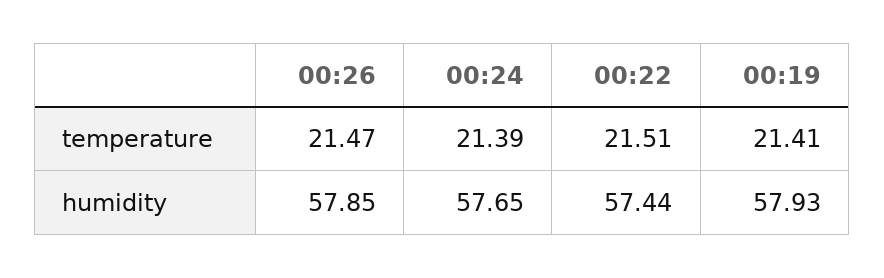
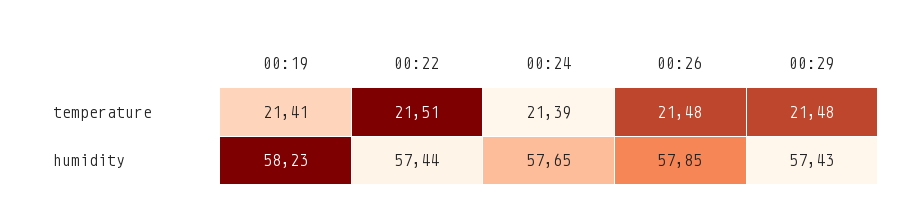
00:26, temperature: 21.47 -> 21.48
00:19, humidity: 57.93 -> 58.23
00:29, temperature: none -> 21.48
00:29, humidity: none -> 57.43

